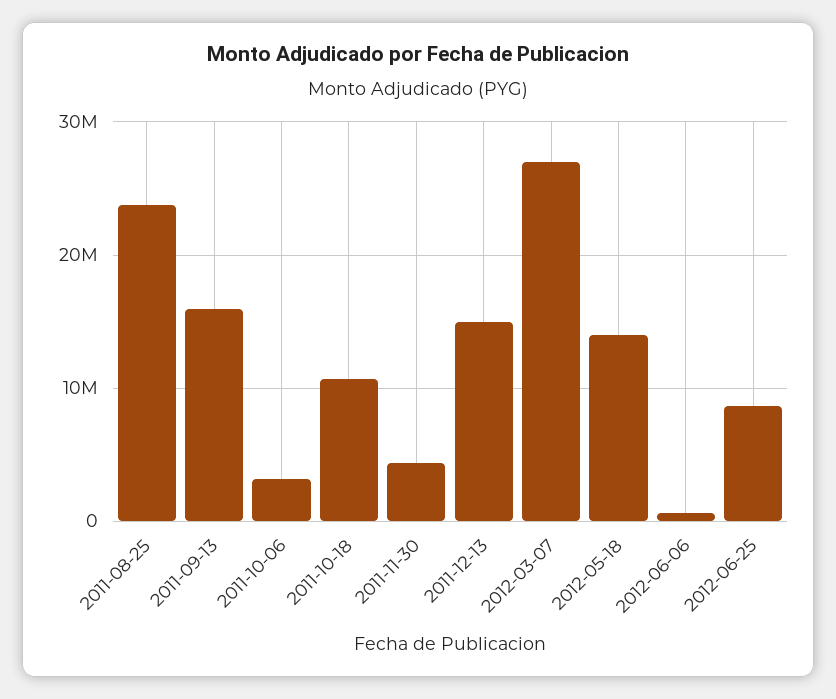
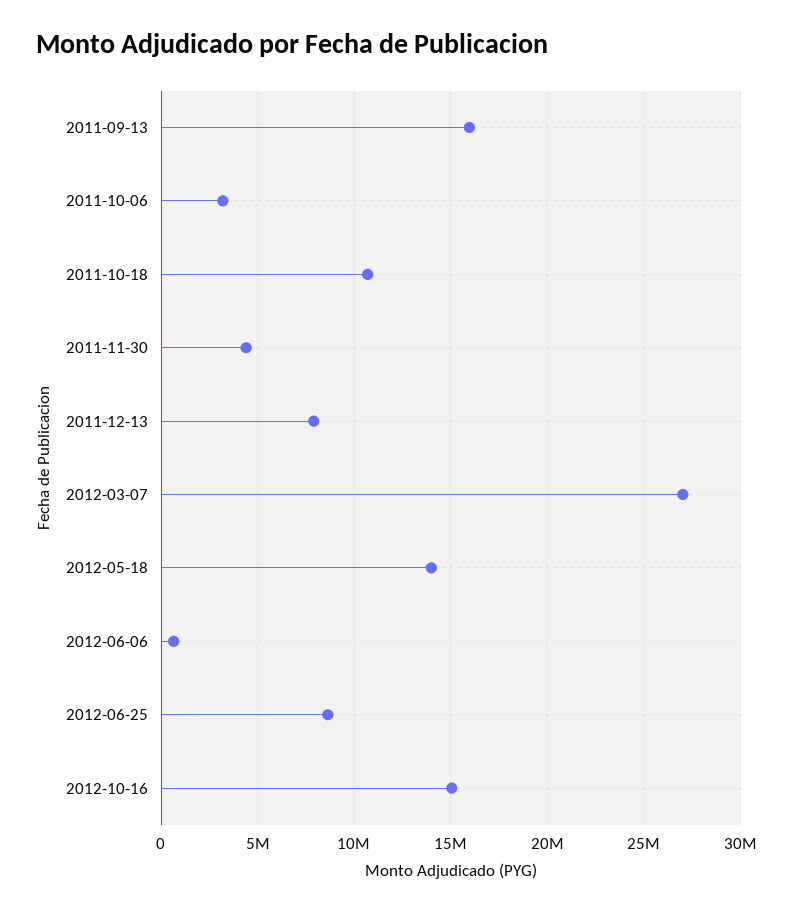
2011-08-25: 24000000 -> none
2011-12-13: 15000000 -> 8000000
2012-10-16: none -> 15000000

